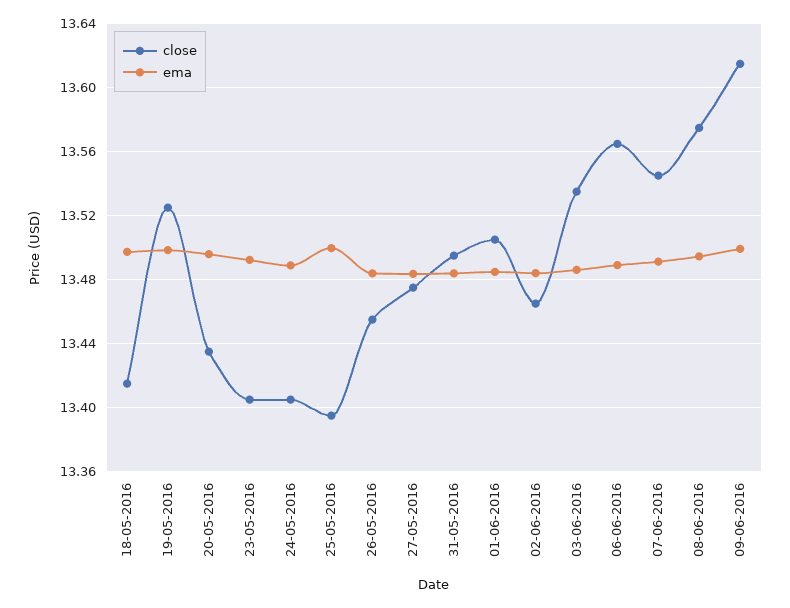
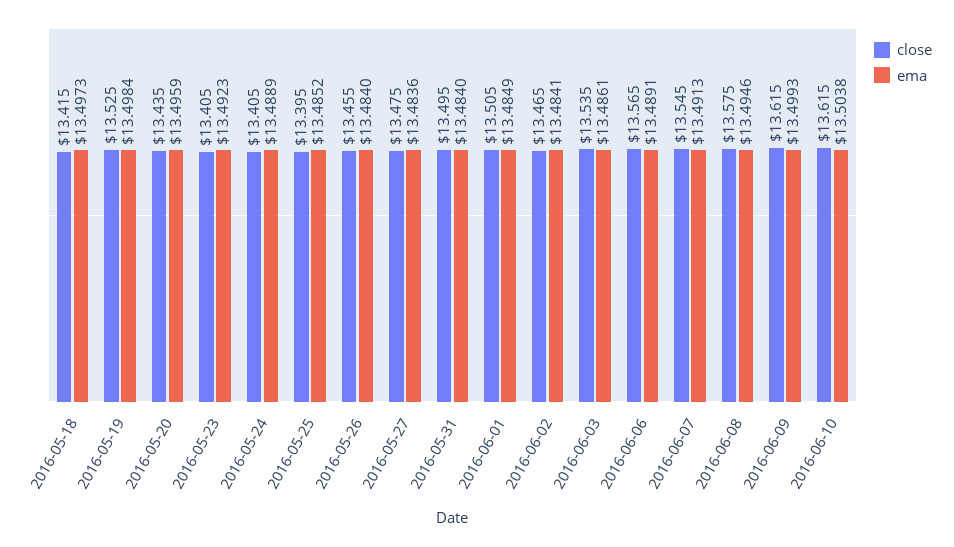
ema, 25-05-2016: 13.5 -> 13.4852
close, 2016-06-10: none -> 13.615
ema, 2016-06-10: none -> 13.5038

